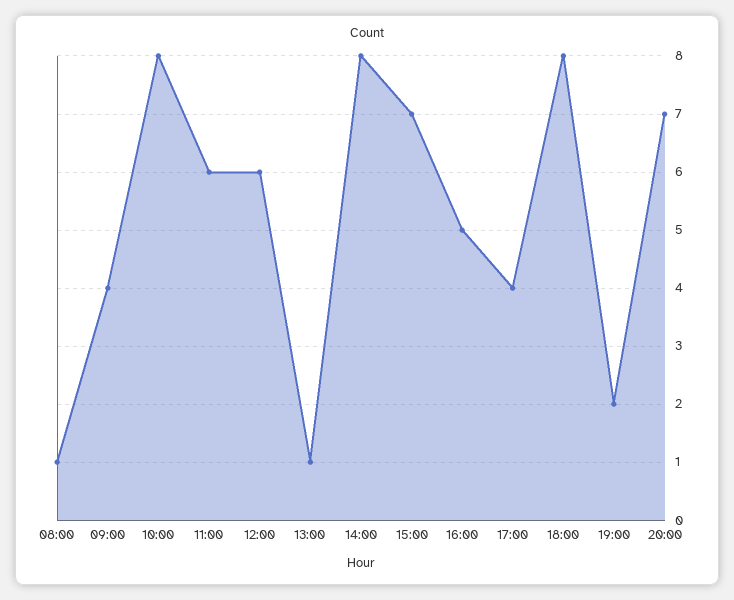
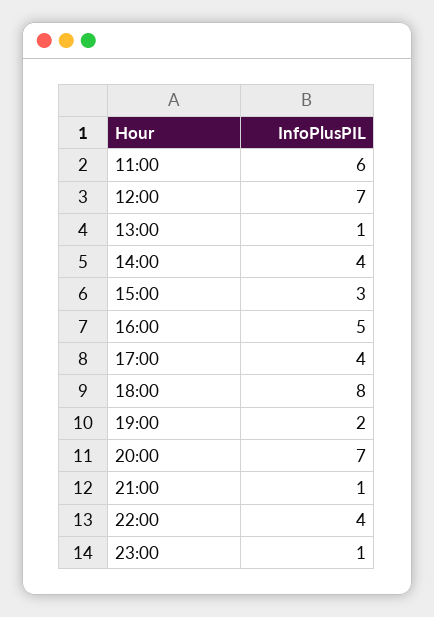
08:00: 1 -> none
09:00: 4 -> none
10:00: 8 -> none
12:00: 6 -> 7
14:00: 8 -> 4
15:00: 7 -> 3
21:00: none -> 1
22:00: none -> 4
23:00: none -> 1

